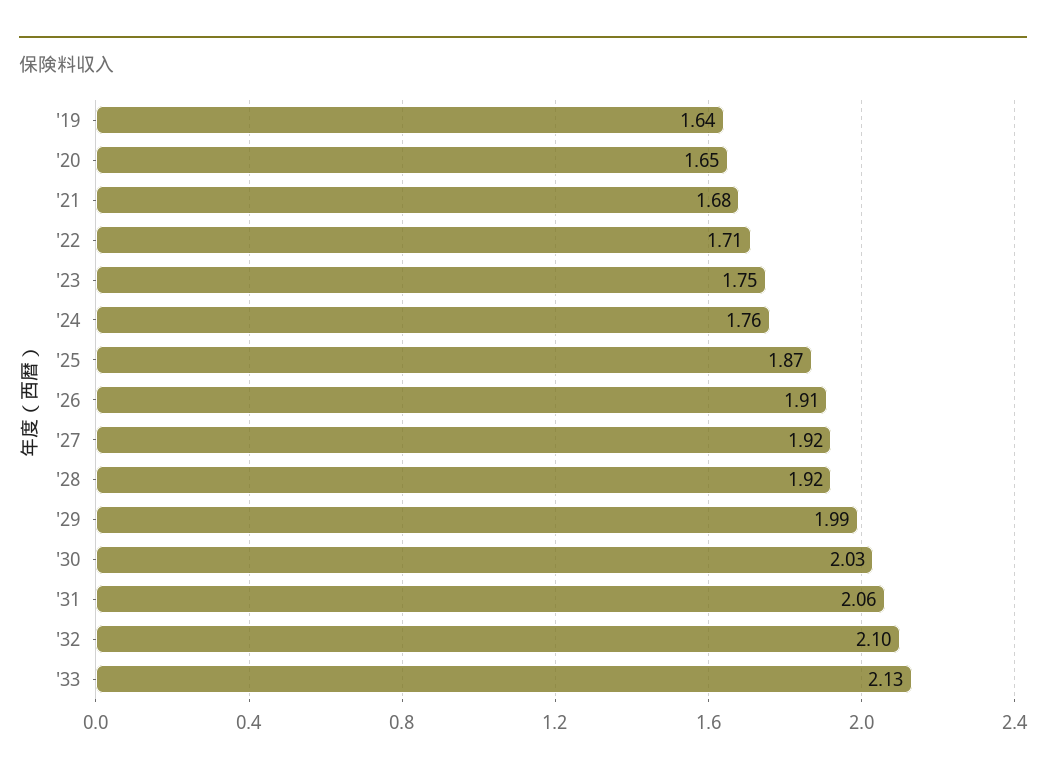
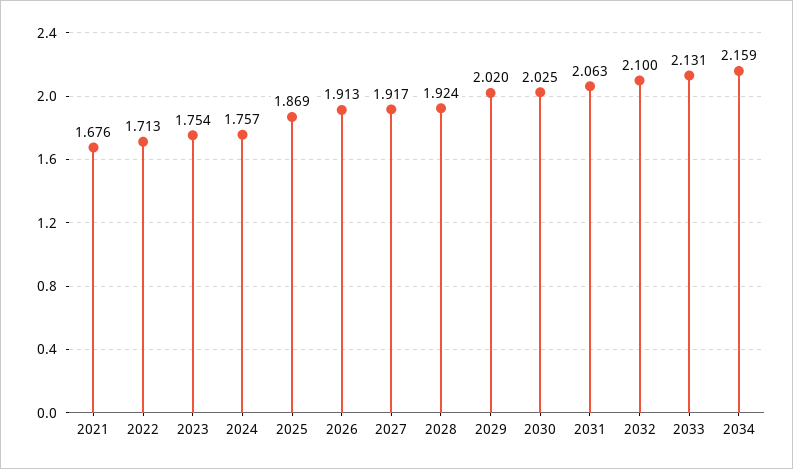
'19: 1.64 -> none
'20: 1.65 -> none
'29: 1.99 -> 2.02
2034: none -> 2.159

